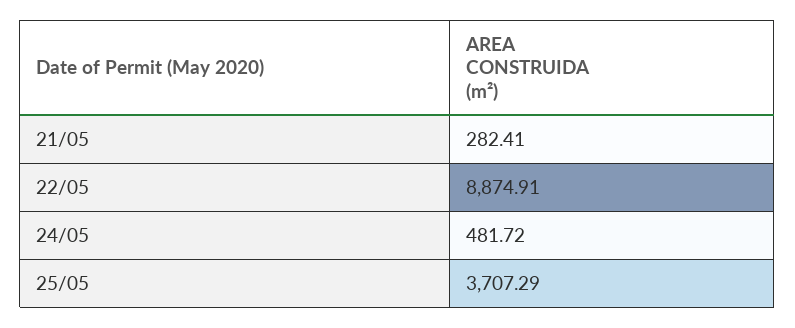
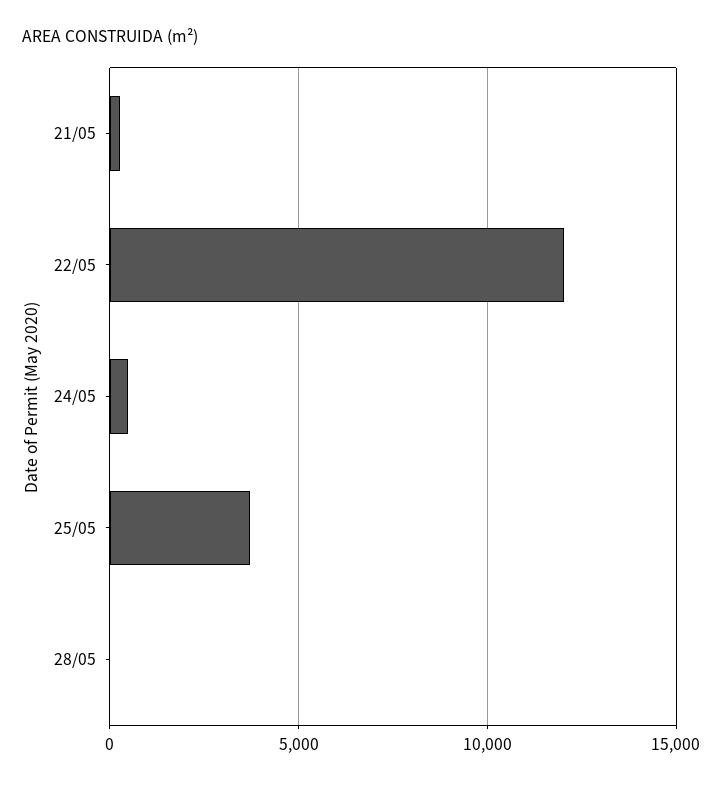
22/05: 8874.91 -> 12000
28/05: none -> 0

